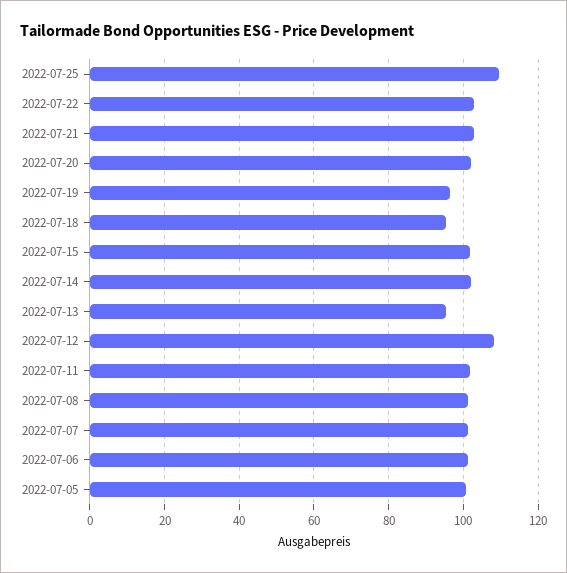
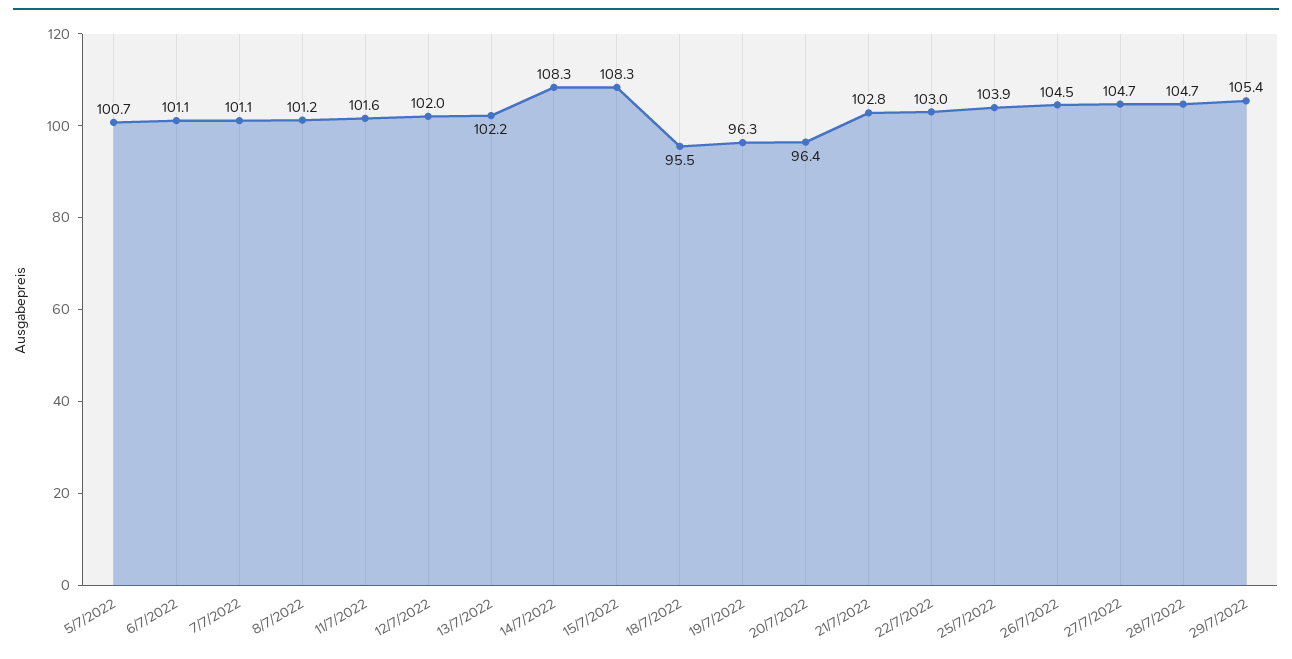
2022-07-25: 110 -> 103.9
2022-07-20: 102 -> 96.4
2022-07-15: 102 -> 108.3
2022-07-14: 102 -> 108.3
2022-07-13: 96 -> 102.2
2022-07-12: 108 -> 102
26/7/2022: none -> 104.5
27/7/2022: none -> 104.7
28/7/2022: none -> 104.7
29/7/2022: none -> 105.4

